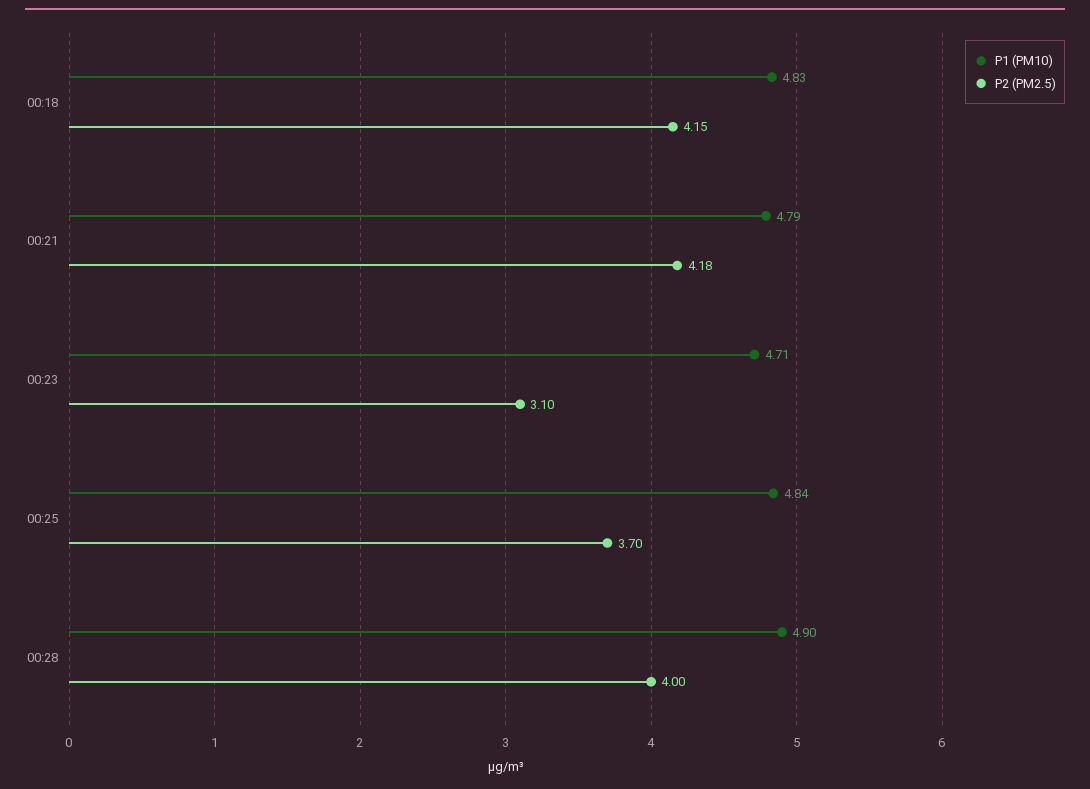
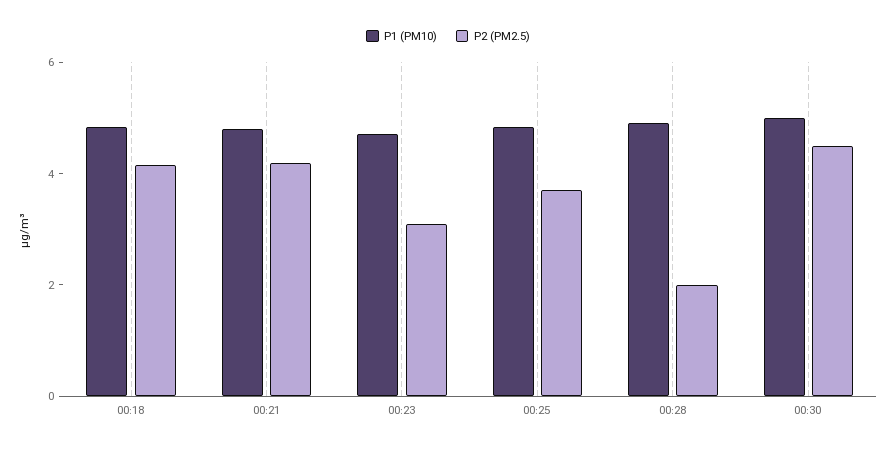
P2 (PM2.5), 00:28: 4 -> 2
P1 (PM10), 00:30: none -> 5
P2 (PM2.5), 00:30: none -> 4.5

